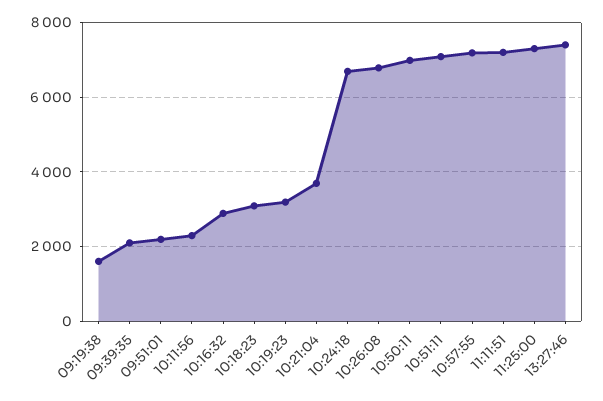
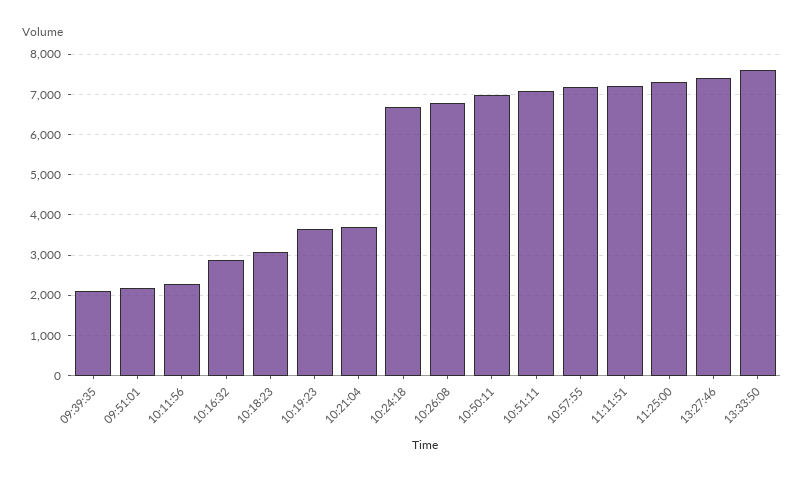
09:19:38: 1600 -> none
10:19:23: 3200 -> 3600
13:33:50: none -> 7600

